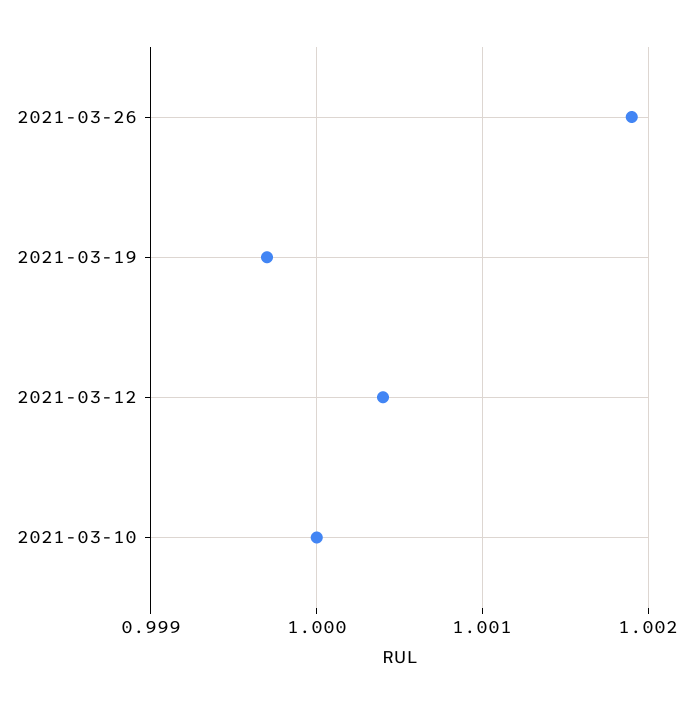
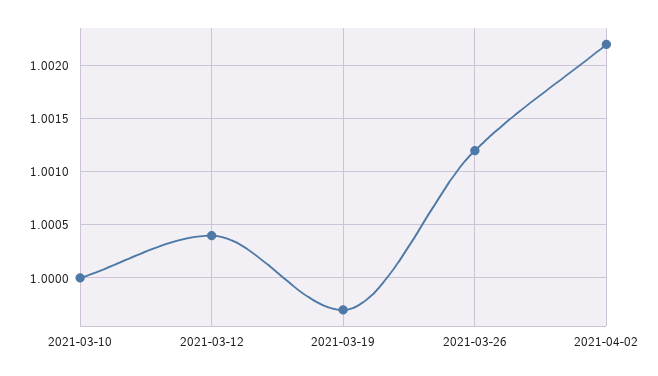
2021-03-26: 1.0019 -> 1.0012
2021-04-02: none -> 1.0022

